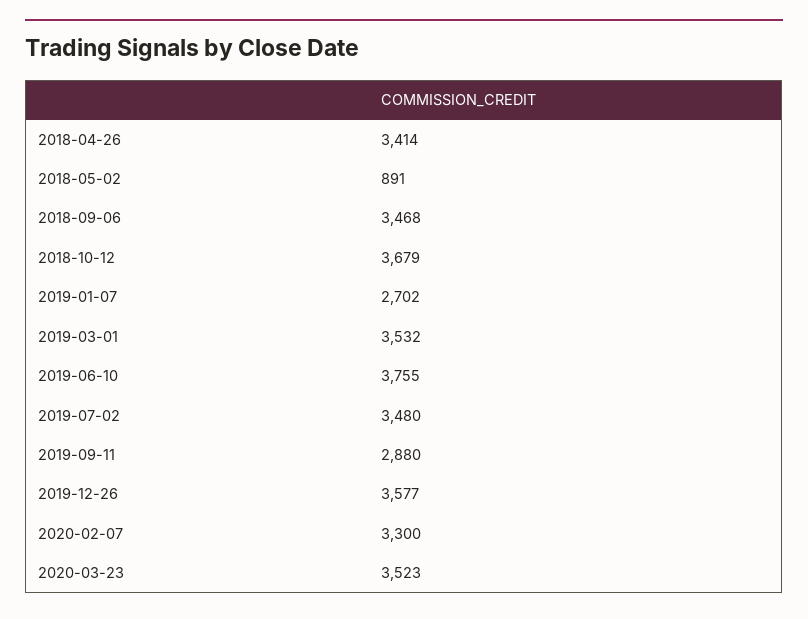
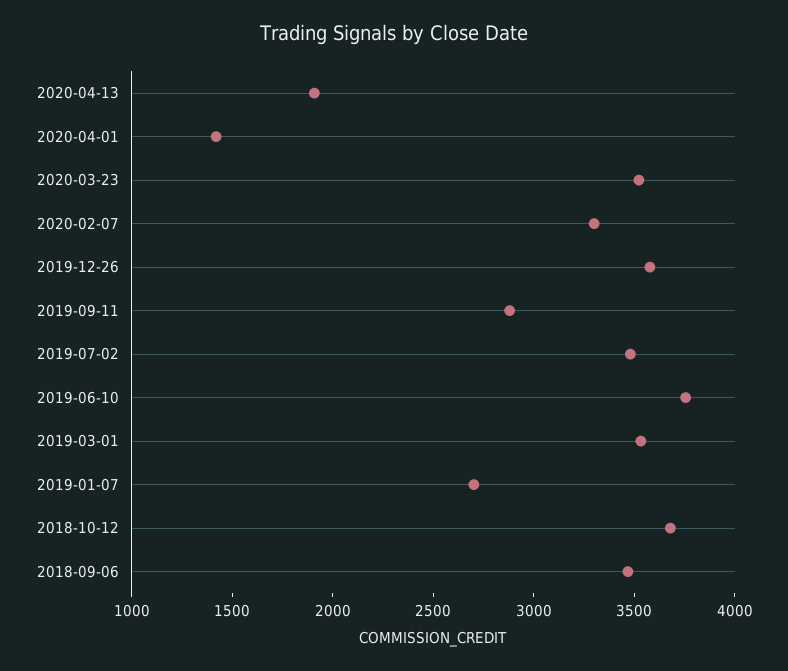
2018-04-26: 3414 -> none
2018-05-02: 891 -> none
2020-04-13: none -> 1900
2020-04-01: none -> 1400

